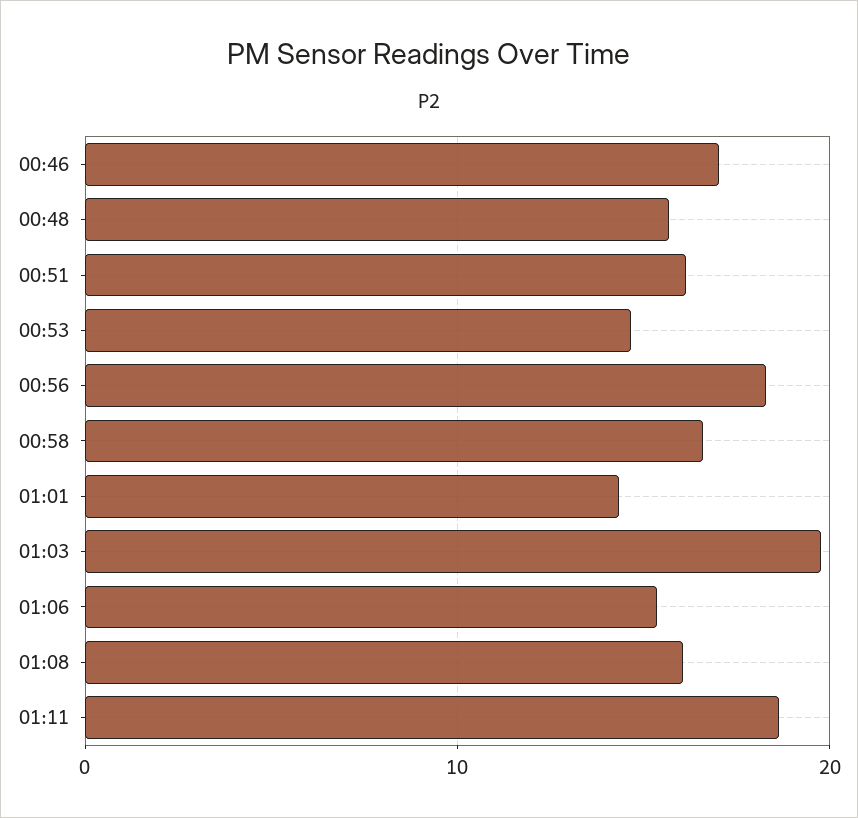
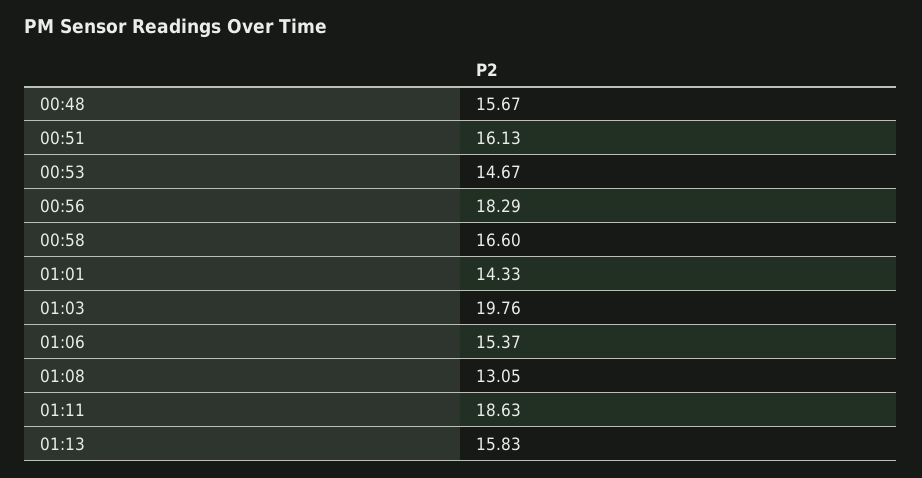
00:46: 17 -> none
01:08: 16 -> 13.05
01:13: none -> 15.83

